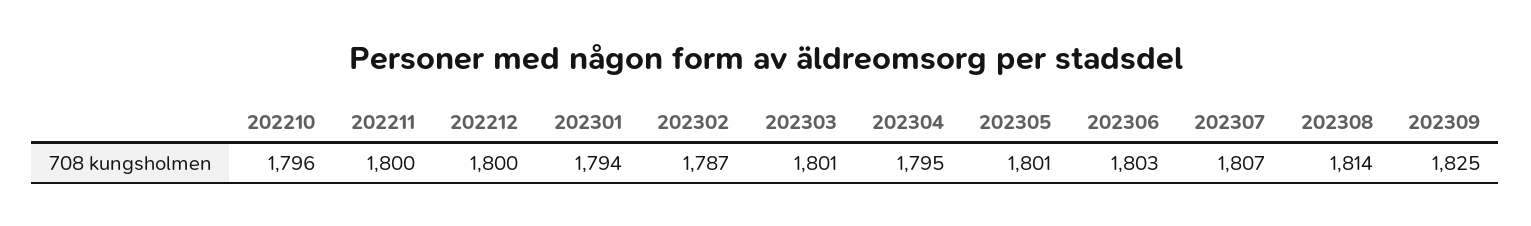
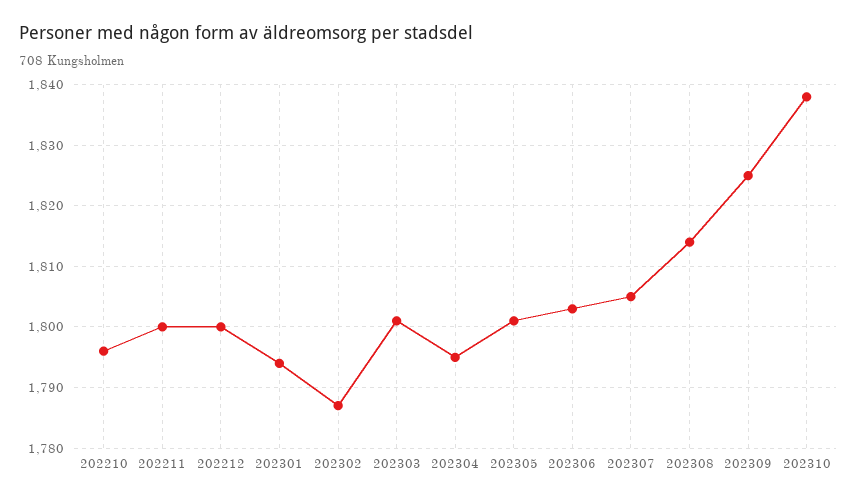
202307: 1807 -> 1805
202310: none -> 1838

